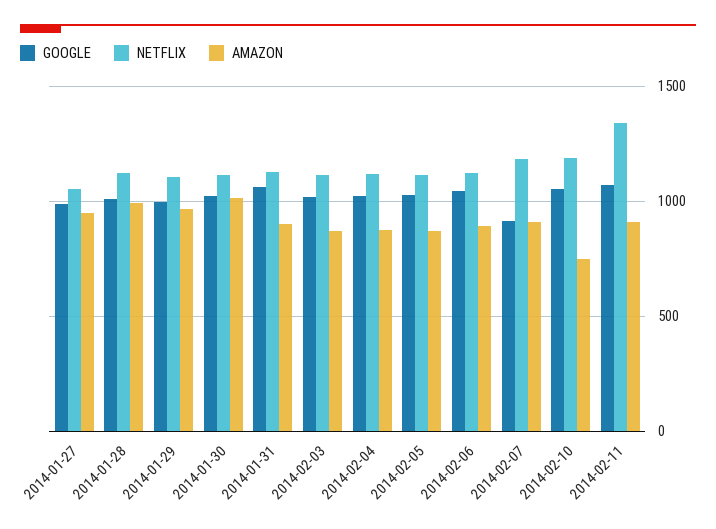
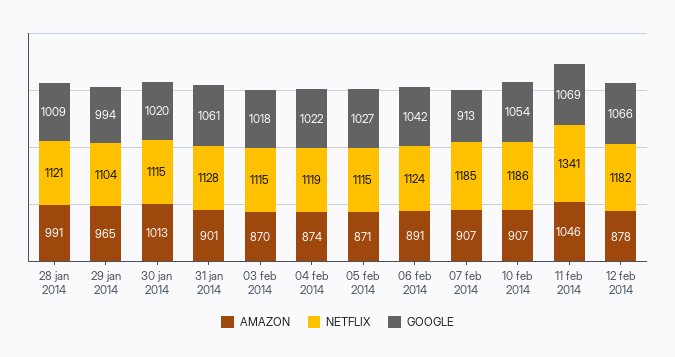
GOOGLE, 2014-01-27: 1000 -> none
NETFLIX, 2014-01-27: 1050 -> none
AMAZON, 2014-01-27: 950 -> none
AMAZON, 2014-02-10: 750 -> 907
AMAZON, 2014-02-11: 900 -> 1046
AMAZON, 12 feb 2014: none -> 878
NETFLIX, 12 feb 2014: none -> 1182
GOOGLE, 12 feb 2014: none -> 1066

